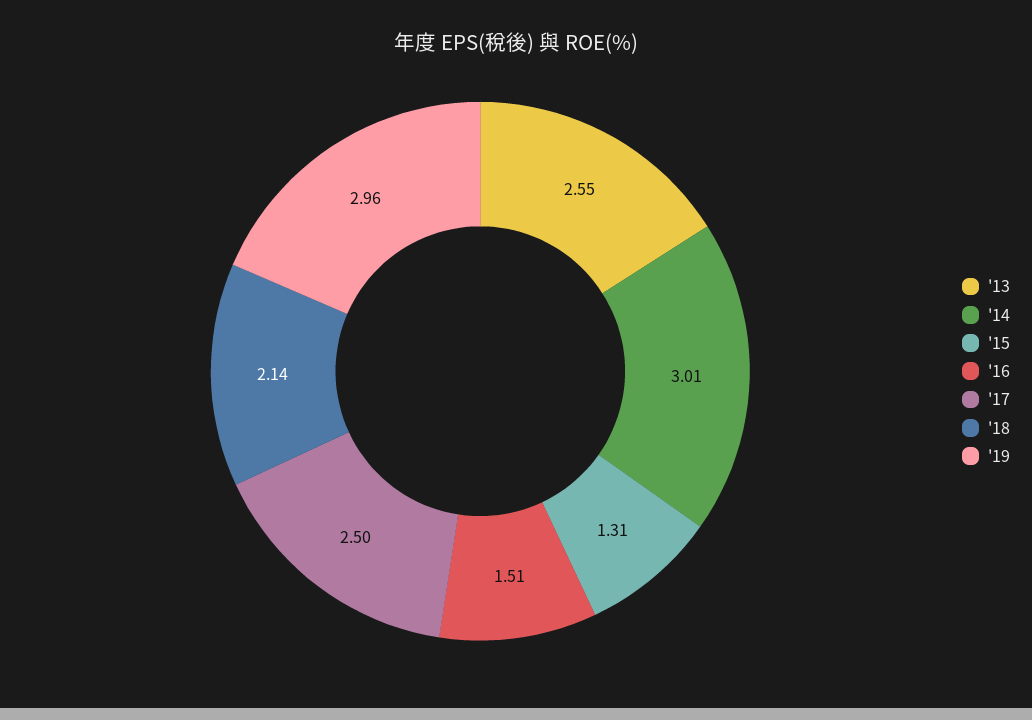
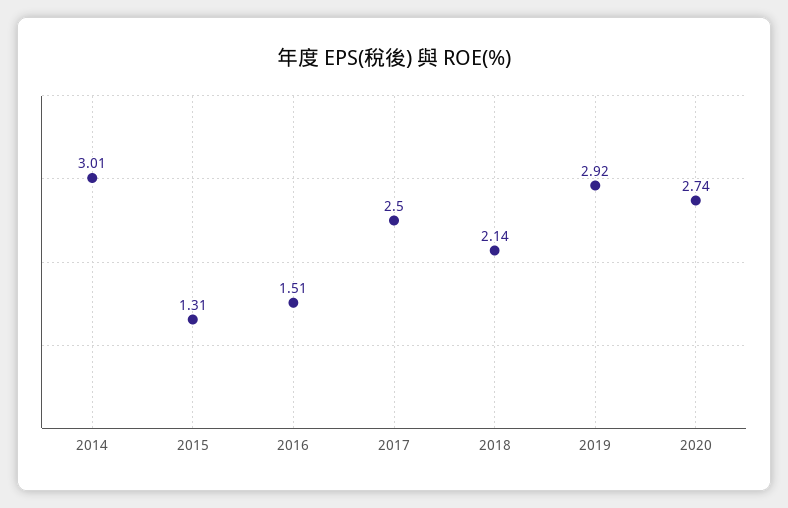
'13: 2.55 -> none
'19: 2.96 -> 2.92
2020: none -> 2.74

